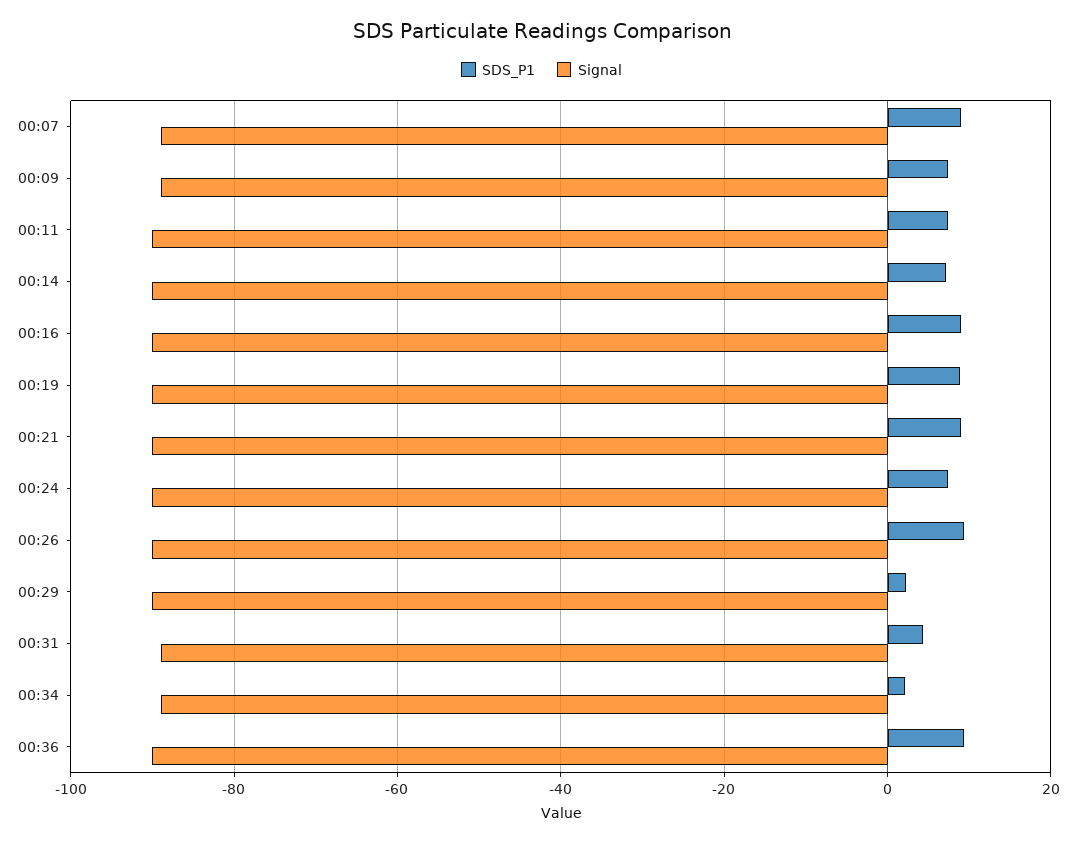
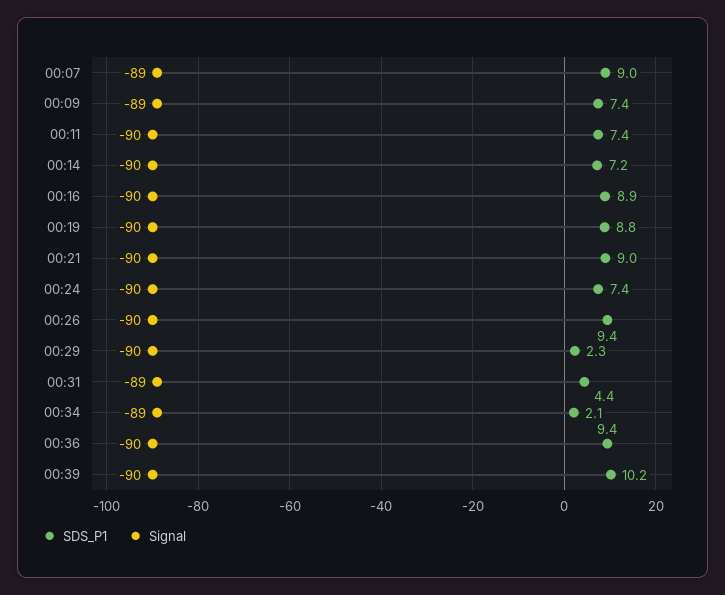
SDS_P1, 00:39: none -> 10.2
Signal, 00:39: none -> -90

